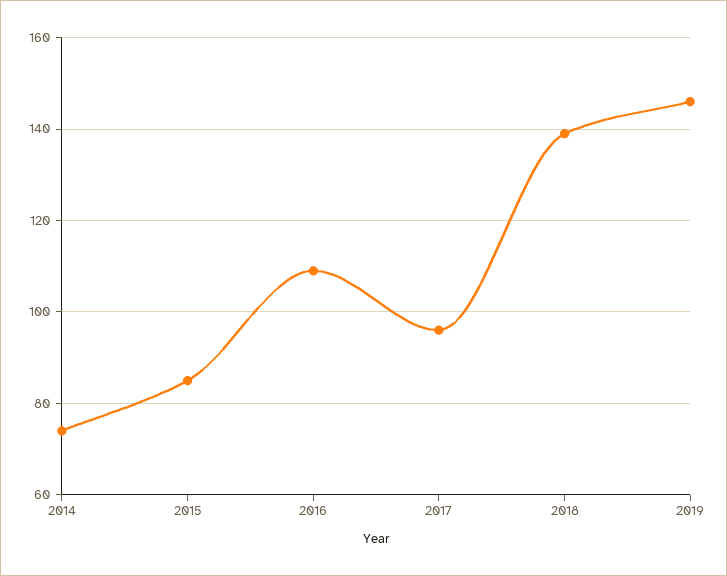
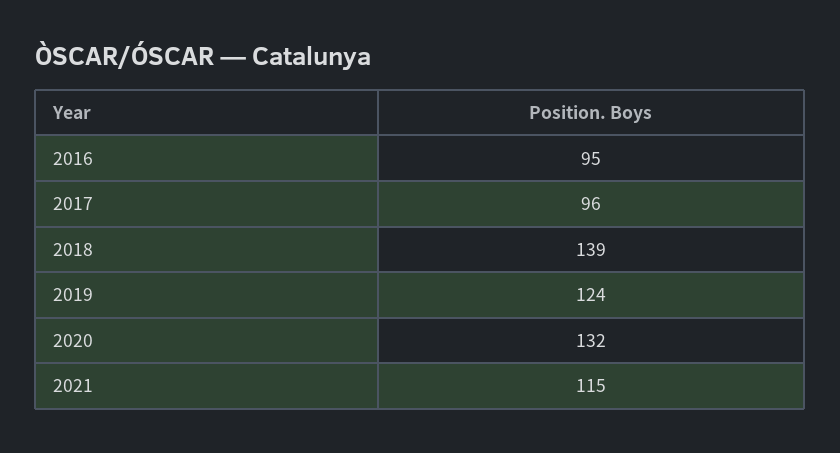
2014: 75 -> none
2015: 85 -> none
2016: 110 -> 95
2019: 145 -> 124
2020: none -> 132
2021: none -> 115

